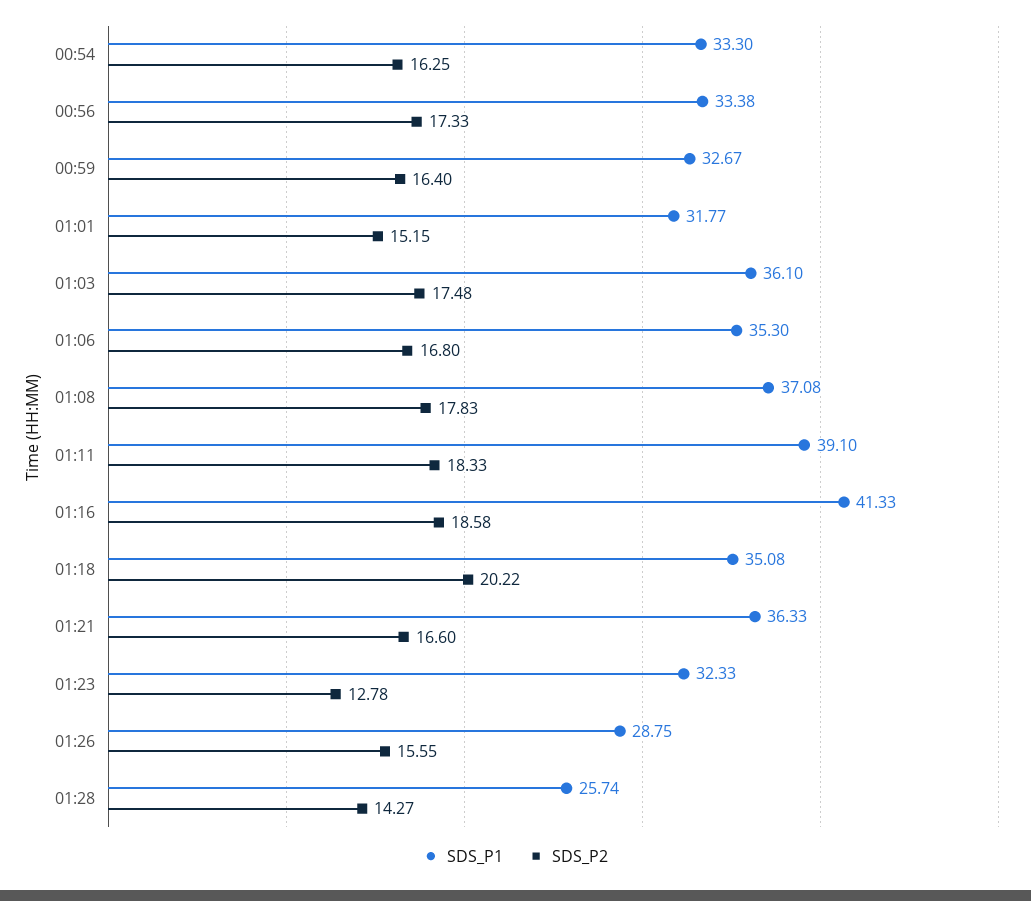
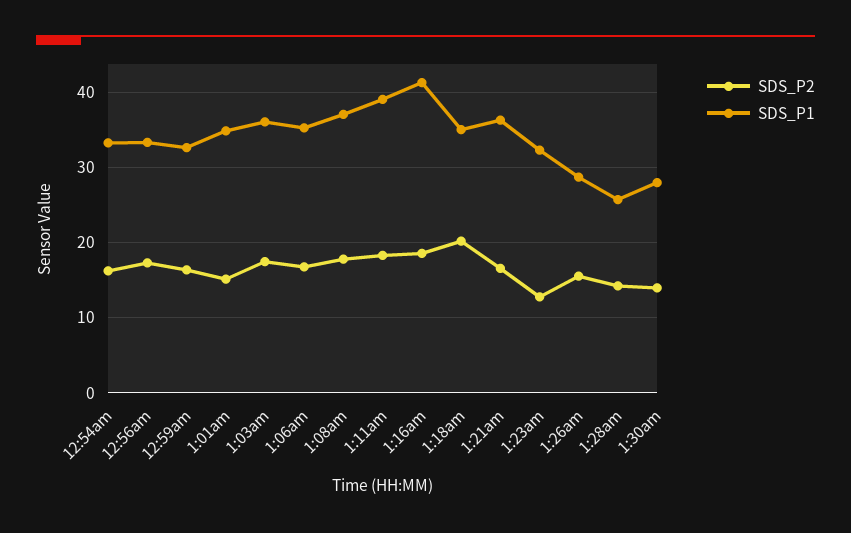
SDS_P1, 01:01: 31.77 -> 35
SDS_P2, 1:30am: none -> 14
SDS_P1, 1:30am: none -> 28

